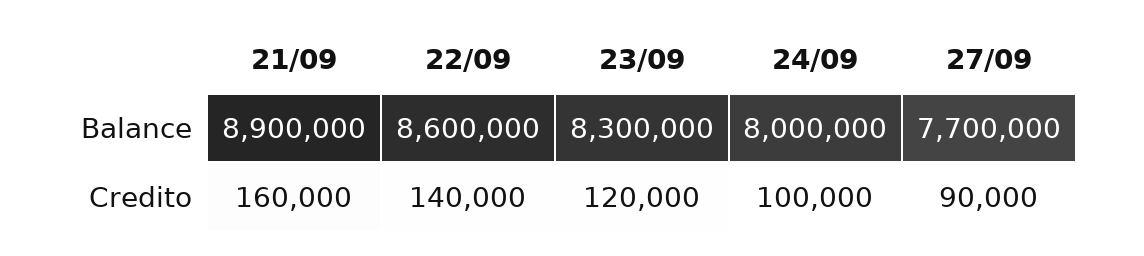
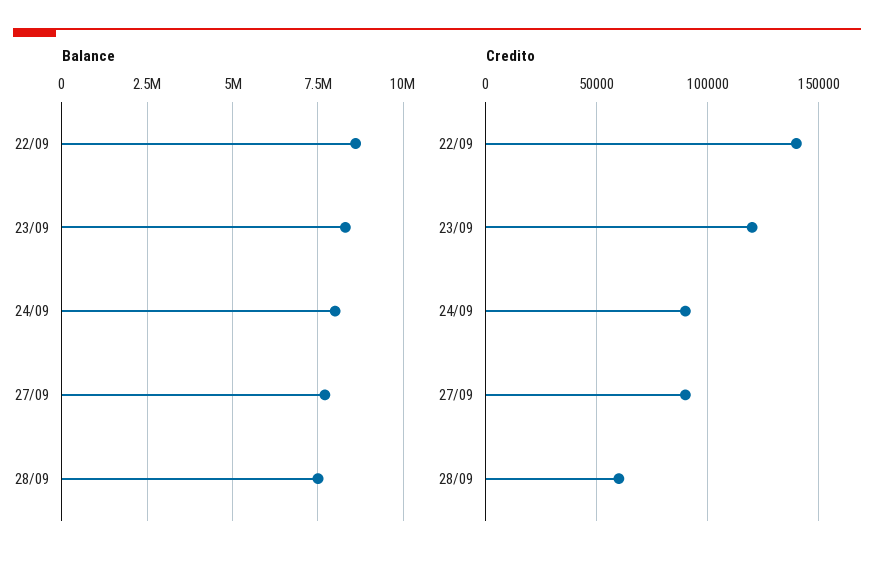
Balance, 21/09: 8900000 -> none
Credito, 21/09: 160000 -> none
Credito, 24/09: 100000 -> 90000
Balance, 28/09: none -> 7500000
Credito, 28/09: none -> 60000

